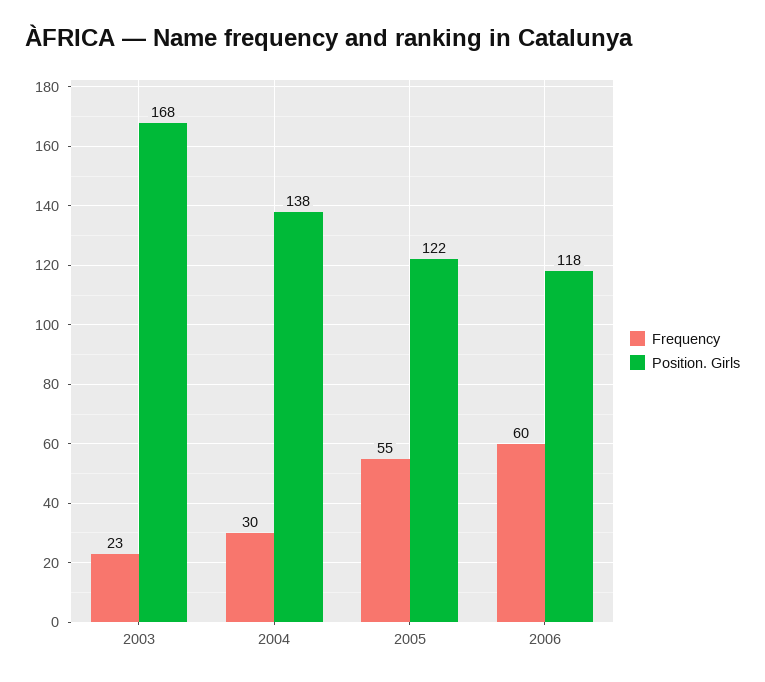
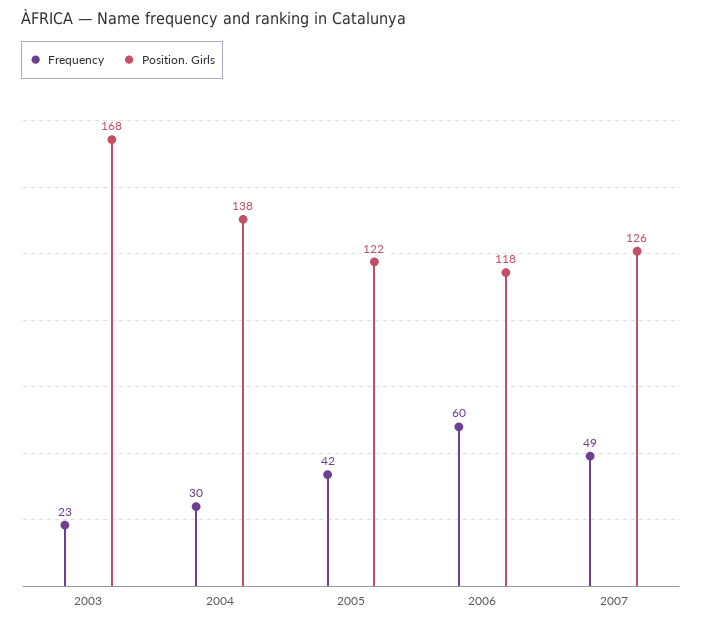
Frequency, 2005: 55 -> 42
Frequency, 2007: none -> 49
Position. Girls, 2007: none -> 126

